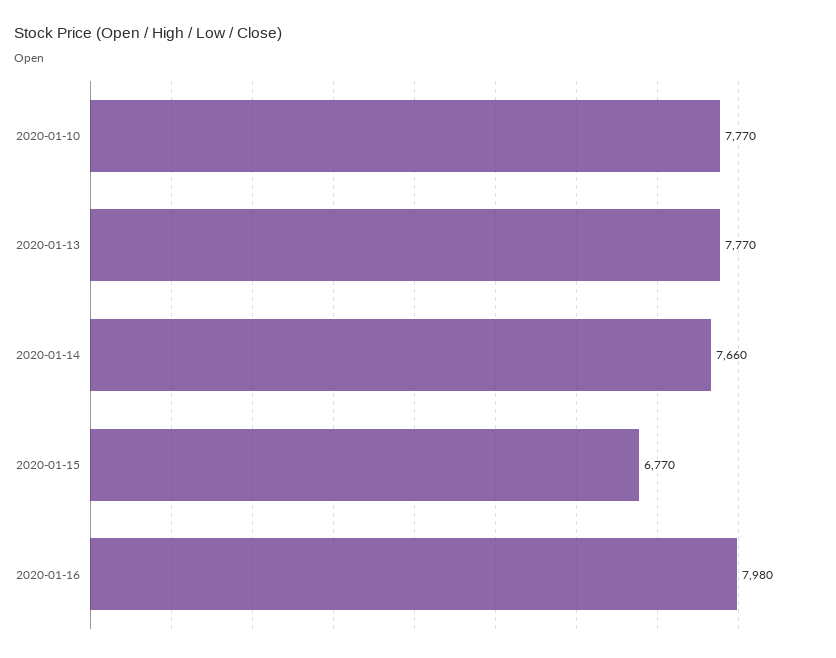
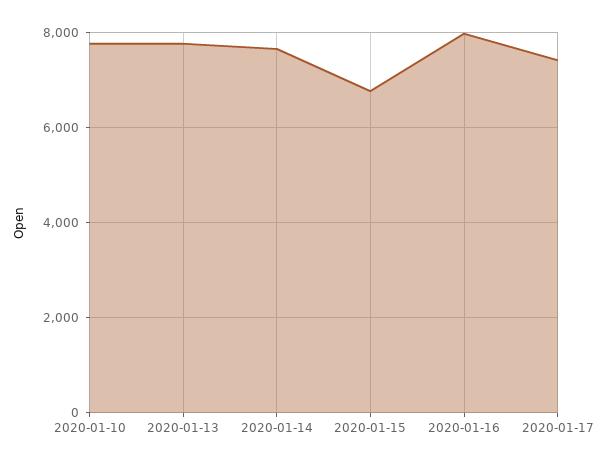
2020-01-17: none -> 7400

